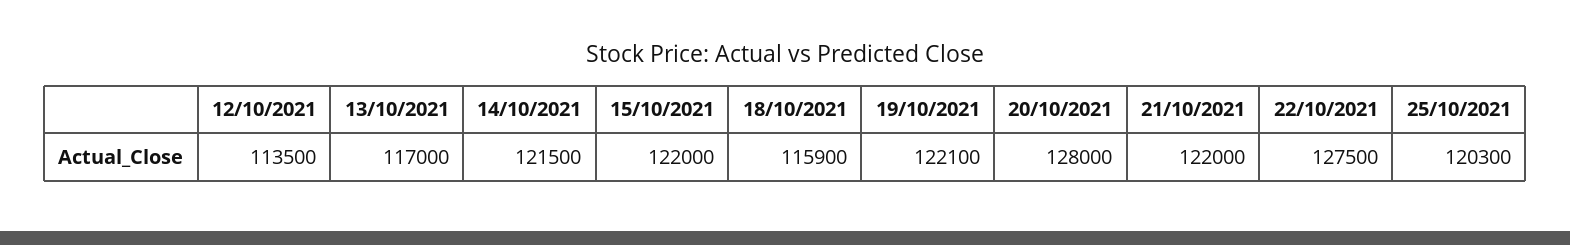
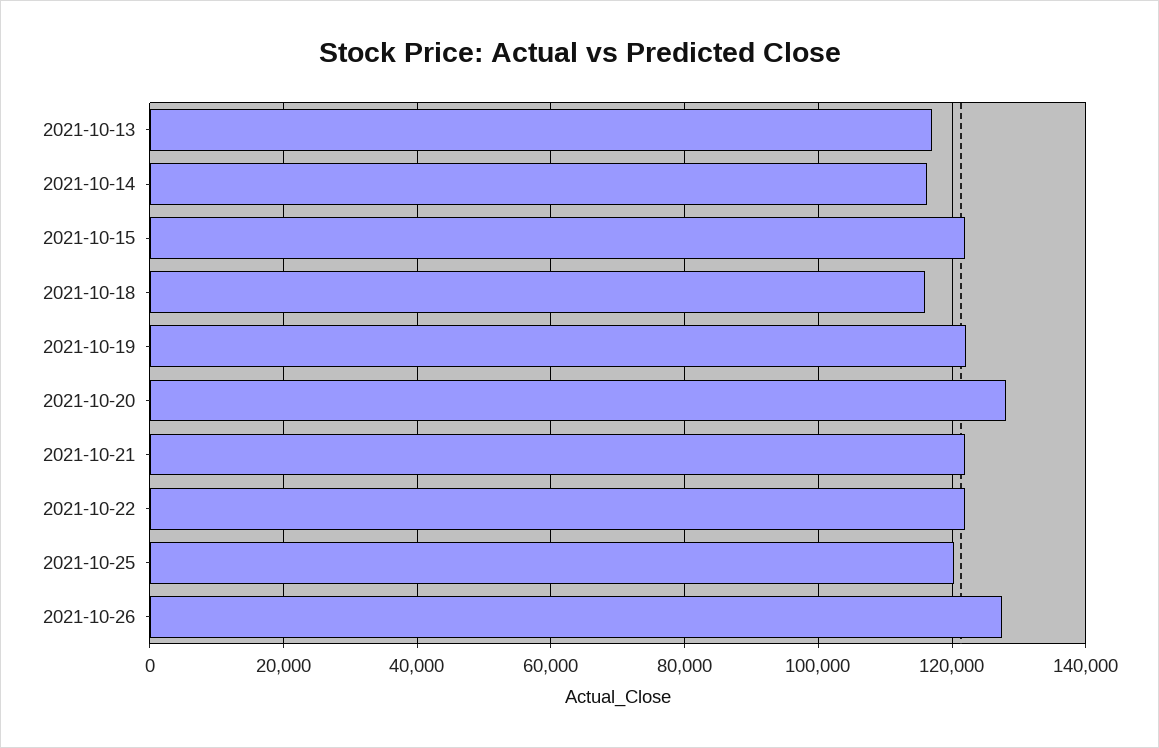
12/10/2021: 113500 -> none
14/10/2021: 121500 -> 116000
22/10/2021: 127500 -> 122000
2021-10-26: none -> 128000

